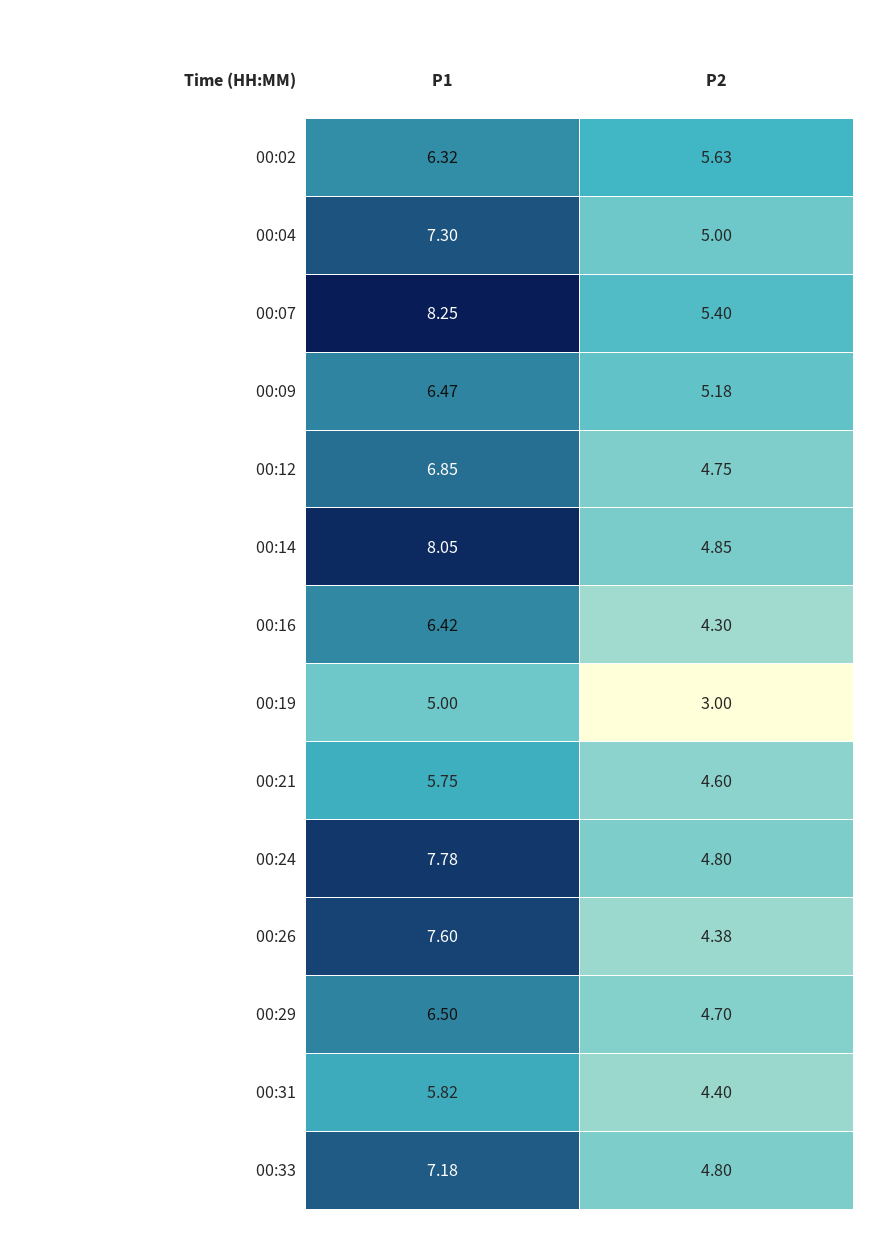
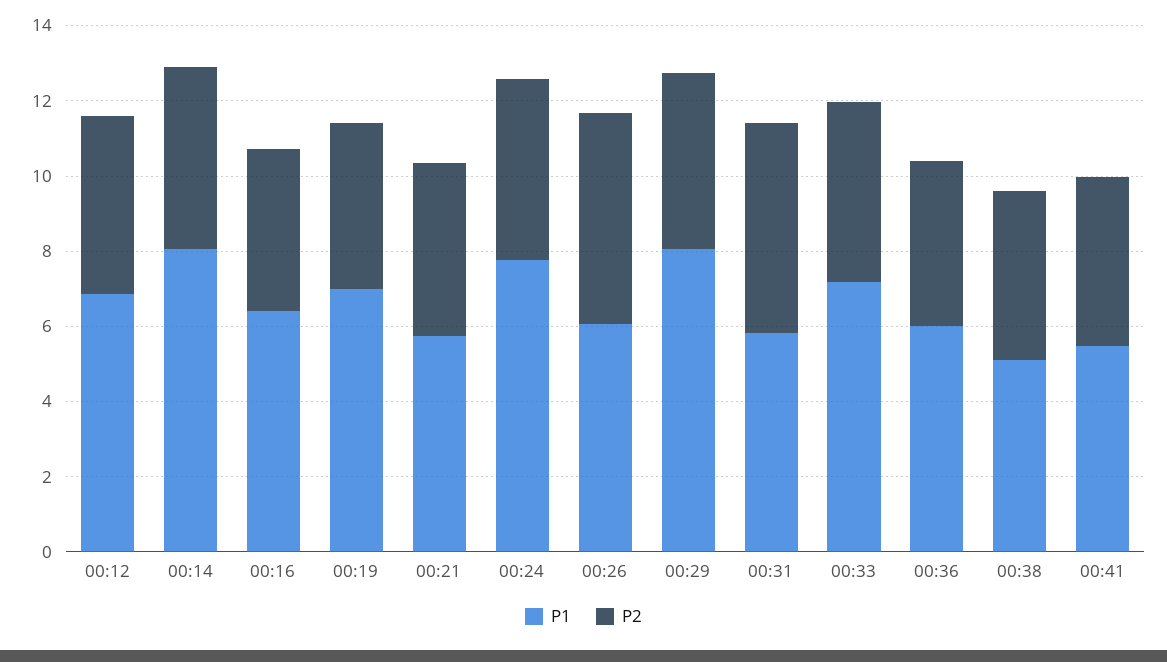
P1, 00:02: 6.32 -> none
P2, 00:02: 5.63 -> none
P1, 00:04: 7.3 -> none
P2, 00:04: 5 -> none
P1, 00:07: 8.25 -> none
P2, 00:07: 5.4 -> none
P1, 00:09: 6.47 -> none
P2, 00:09: 5.18 -> none
P1, 00:19: 5 -> 7
P2, 00:19: 3 -> 4.5
P1, 00:26: 7.6 -> 6
P2, 00:26: 4.38 -> 5.5
P1, 00:29: 6.5 -> 8
P2, 00:31: 4.4 -> 5.5
P1, 00:36: none -> 6
P2, 00:36: none -> 4.5
P1, 00:38: none -> 5
P2, 00:38: none -> 4.5
P1, 00:41: none -> 5.5
P2, 00:41: none -> 4.5

